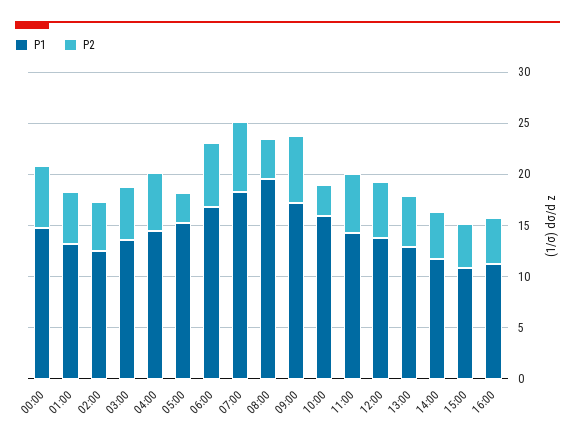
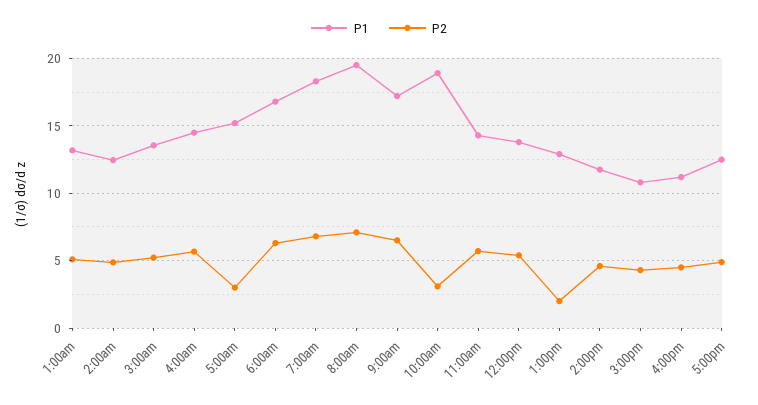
P1, 00:00: 15 -> none
P2, 00:00: 6 -> none
P2, 08:00: 4 -> 7
P1, 10:00: 16 -> 19
P2, 13:00: 5 -> 2
P1, 5:00pm: none -> 12.5
P2, 5:00pm: none -> 5

